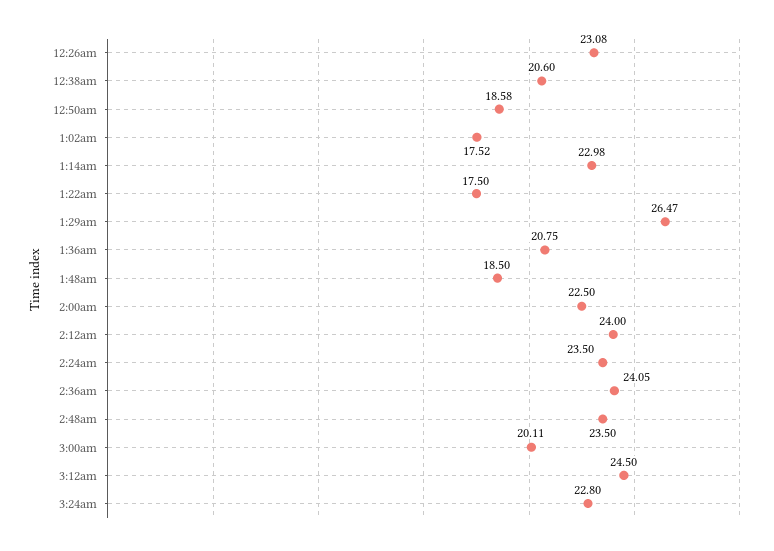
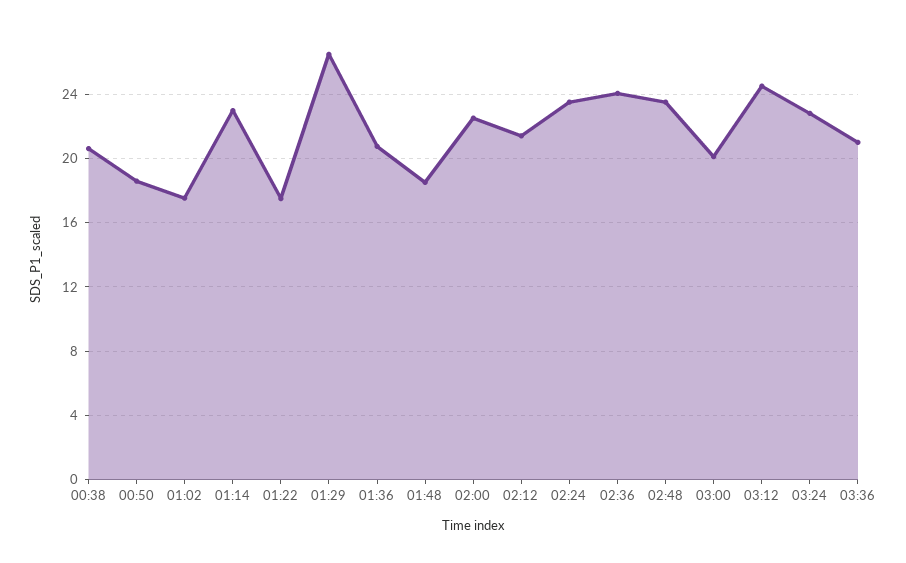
12:26am: 23.08 -> none
2:12am: 24 -> 21.5
03:36: none -> 21

